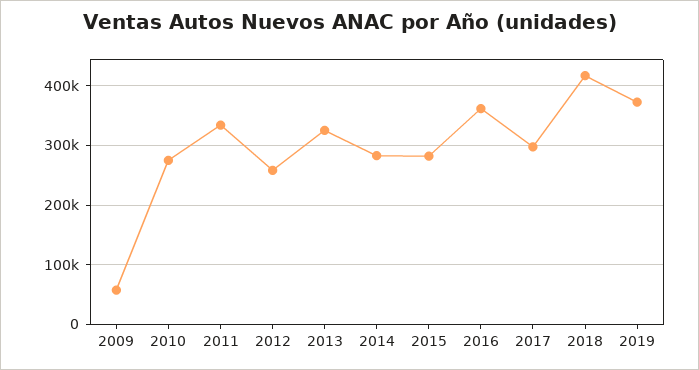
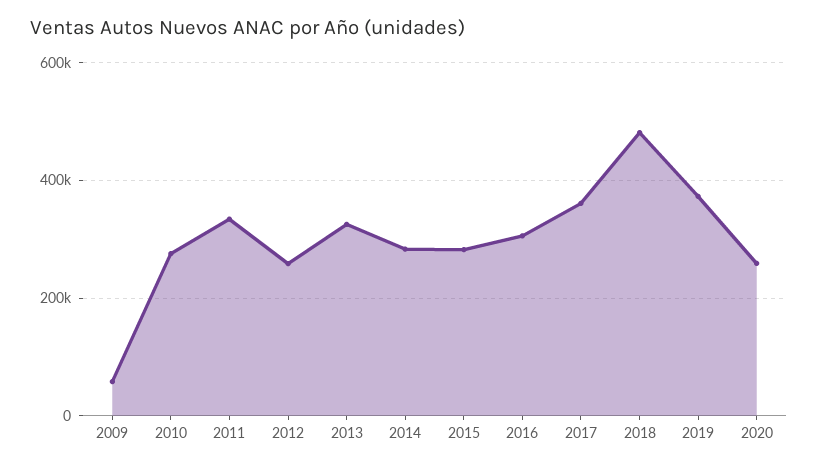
2016: 360000 -> 300000
2017: 300000 -> 360000
2018: 420000 -> 480000
2020: none -> 260000

